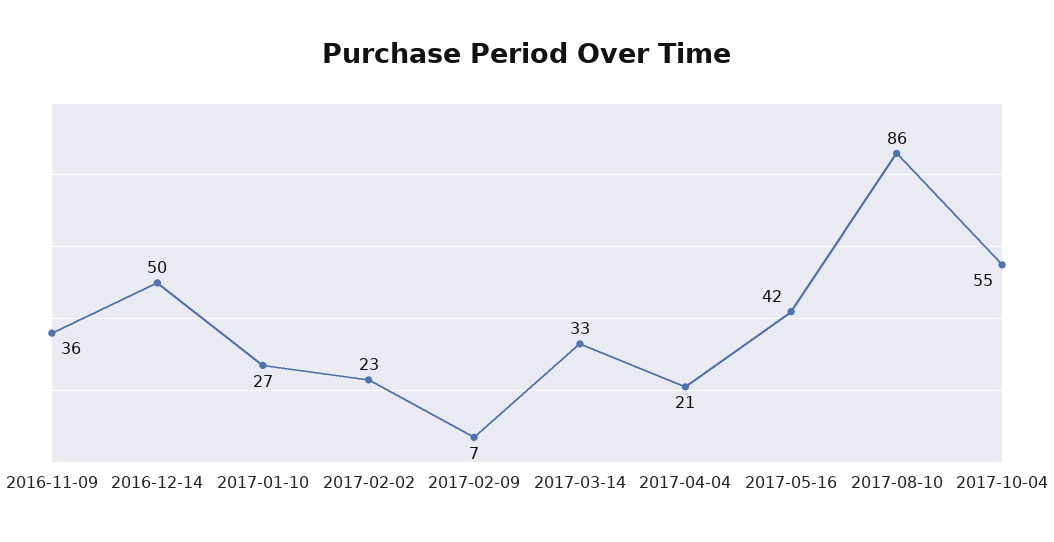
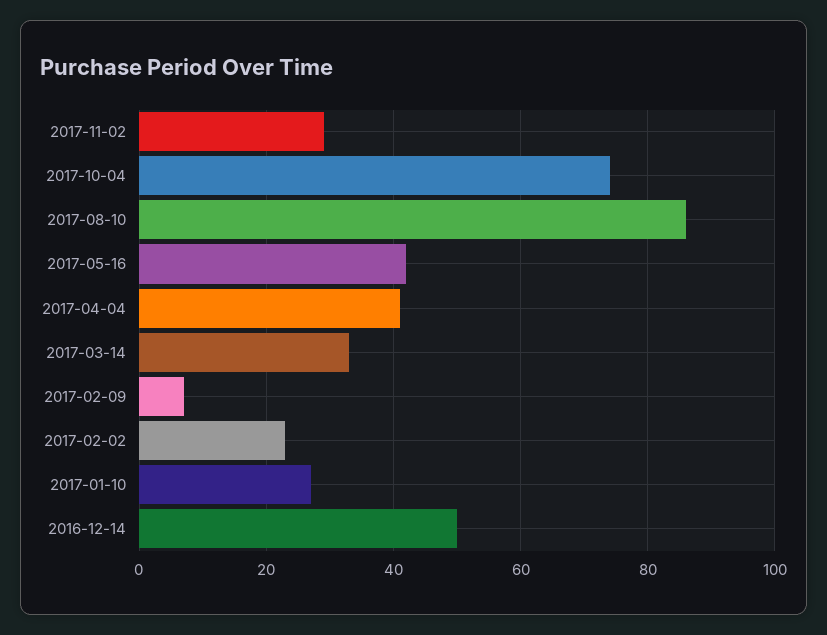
2016-11-09: 36 -> none
2017-04-04: 21 -> 40
2017-10-04: 55 -> 75
2017-11-02: none -> 30

